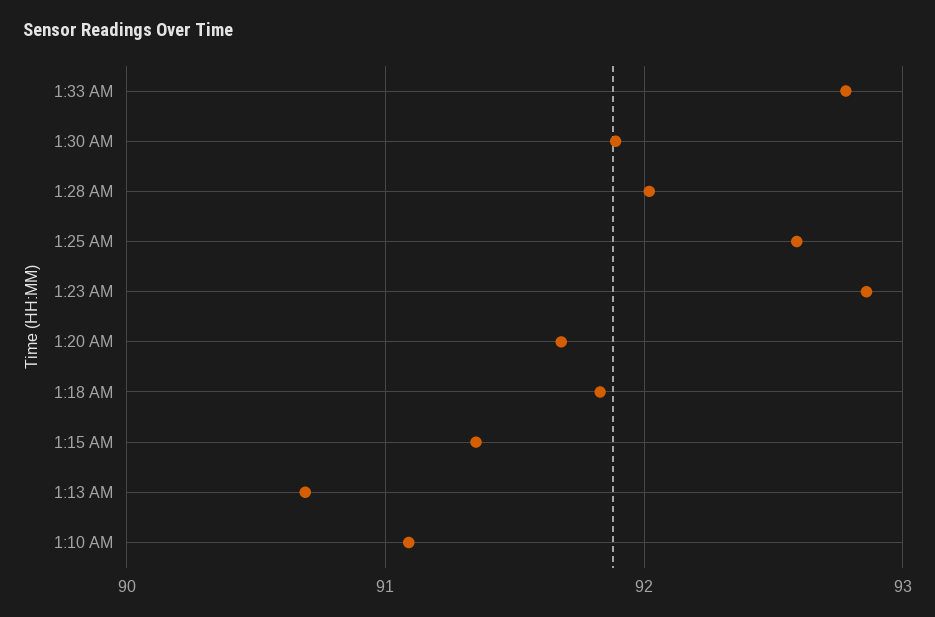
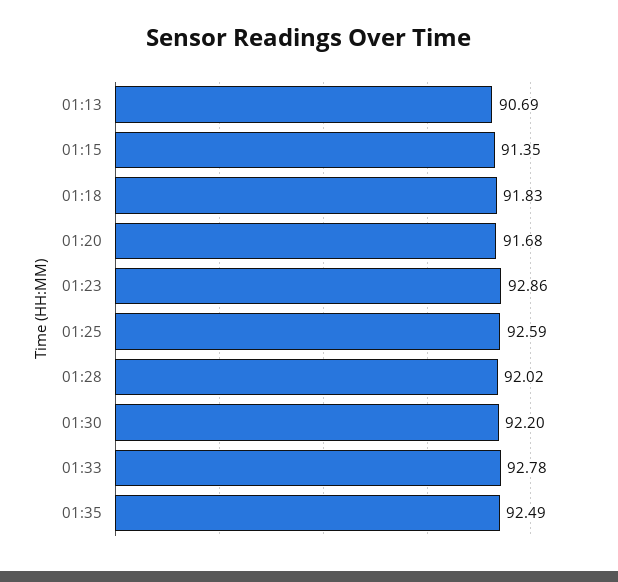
1:30 AM: 91.9 -> 92.2
1:10 AM: 91.1 -> none
01:35: none -> 92.49

